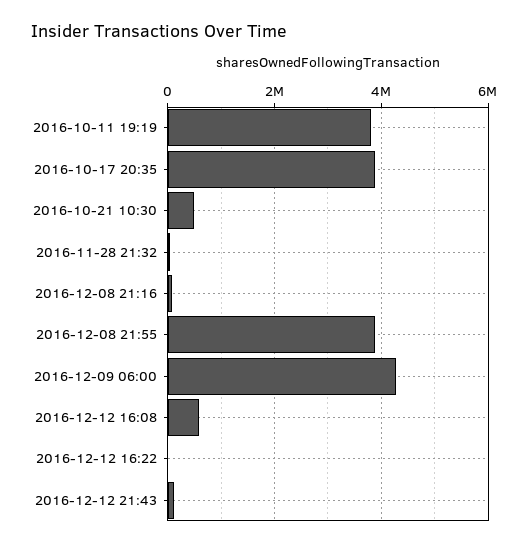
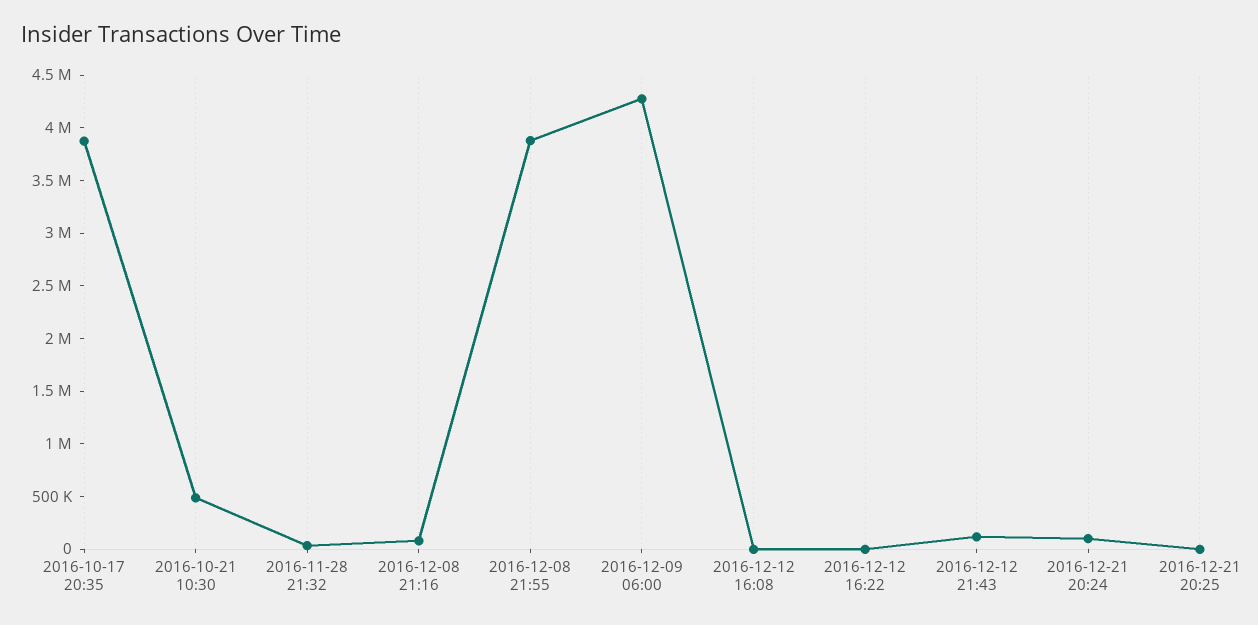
2016-10-11 19:19: 3800000 -> none
2016-12-12 16:08: 600000 -> 0
2016-12-21 20:24: none -> 100000
2016-12-21 20:25: none -> 0

